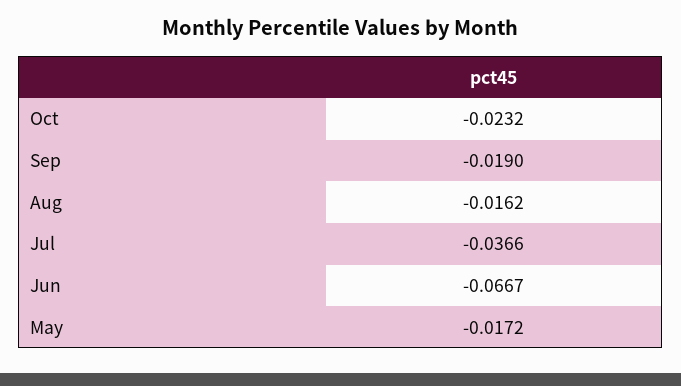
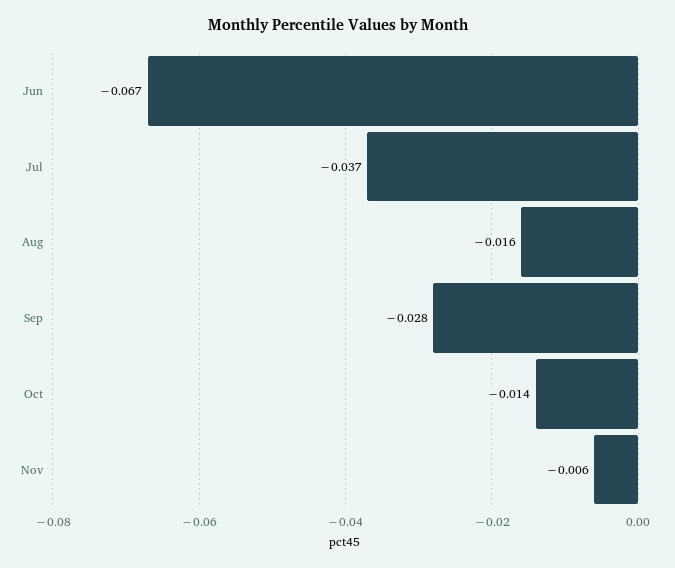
Oct: -0.0232 -> -0.014
Sep: -0.019 -> -0.028
May: -0.0172 -> none
Nov: none -> -0.006

